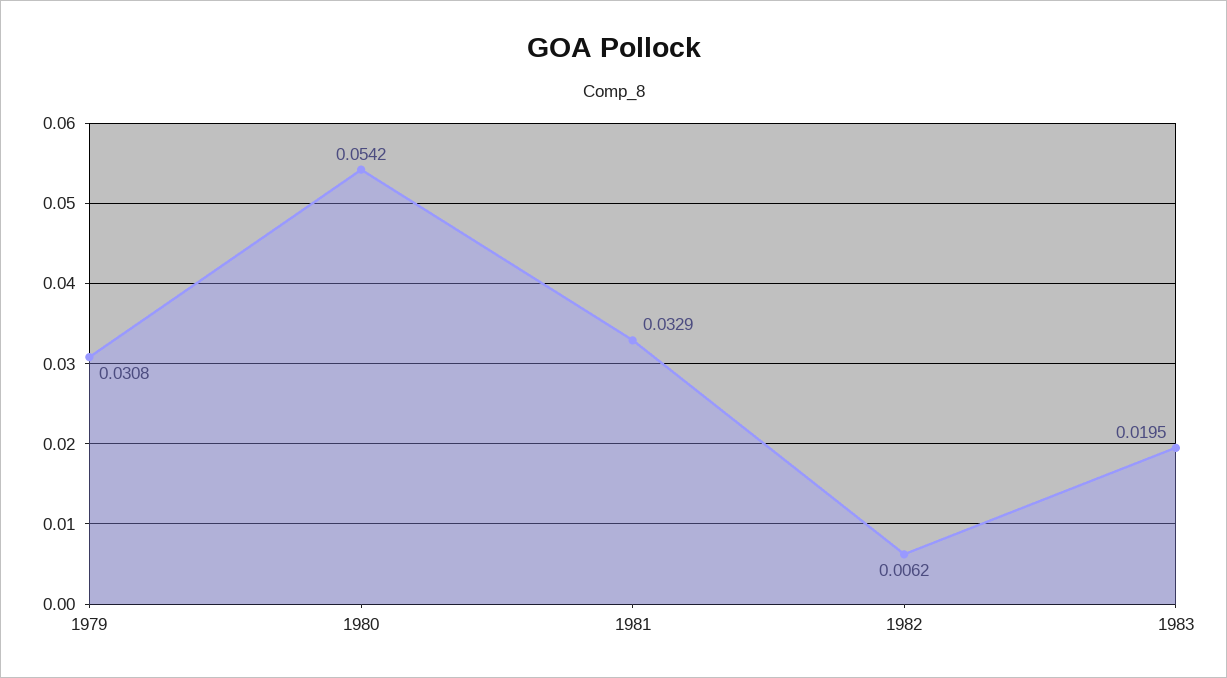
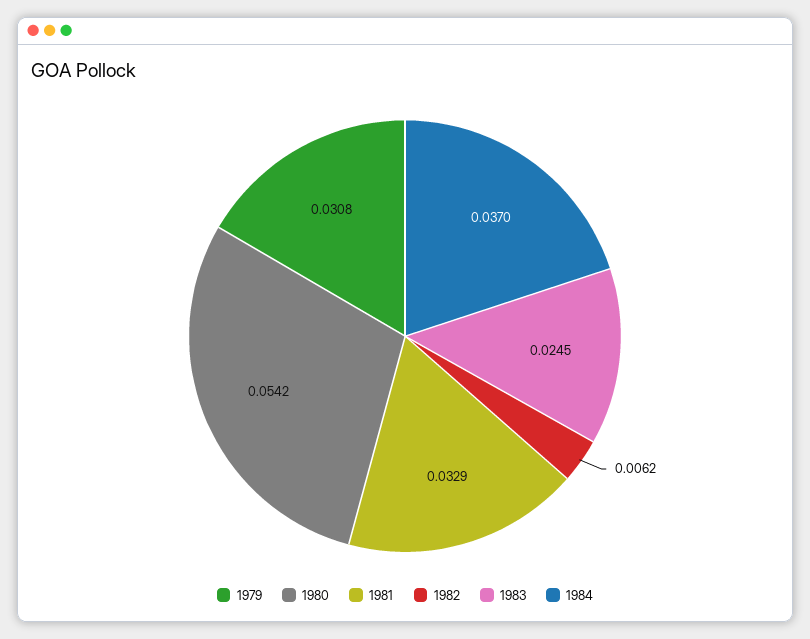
1983: 0.0195 -> 0.0245
1984: none -> 0.037

